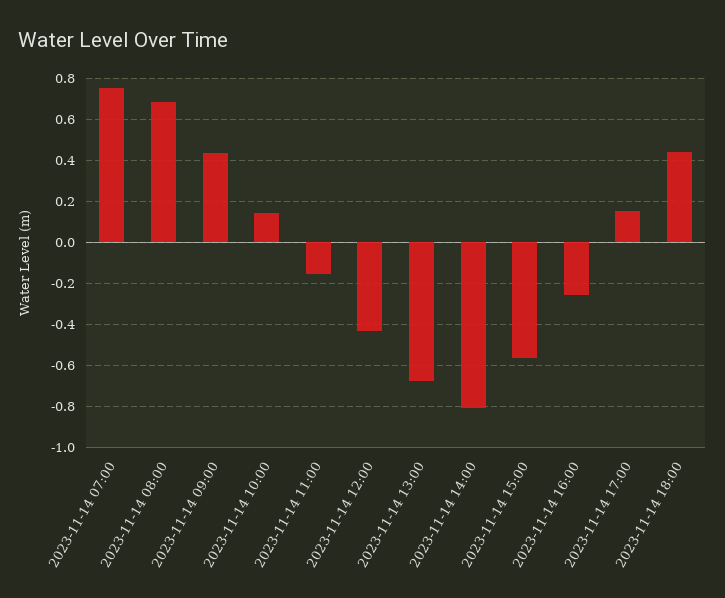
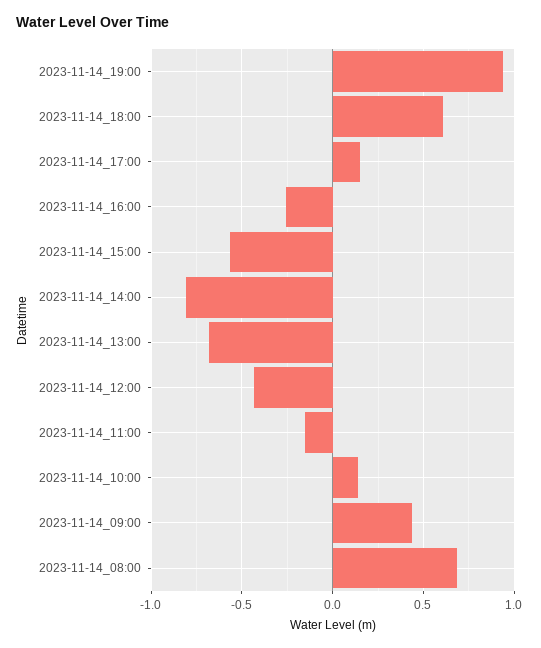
2023-11-14 07:00: 0.75 -> none
2023-11-14 18:00: 0.45 -> 0.6
2023-11-14_19:00: none -> 0.95

